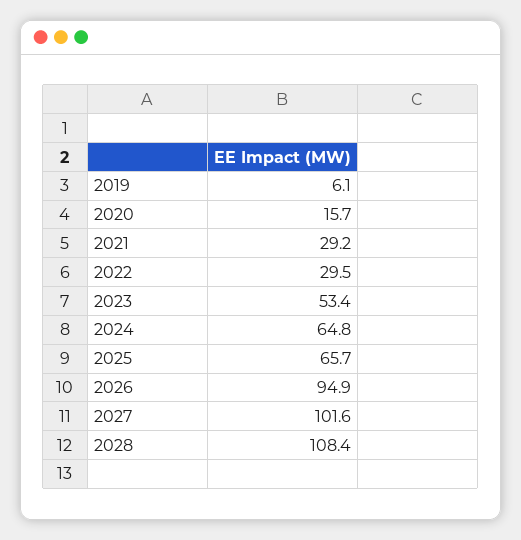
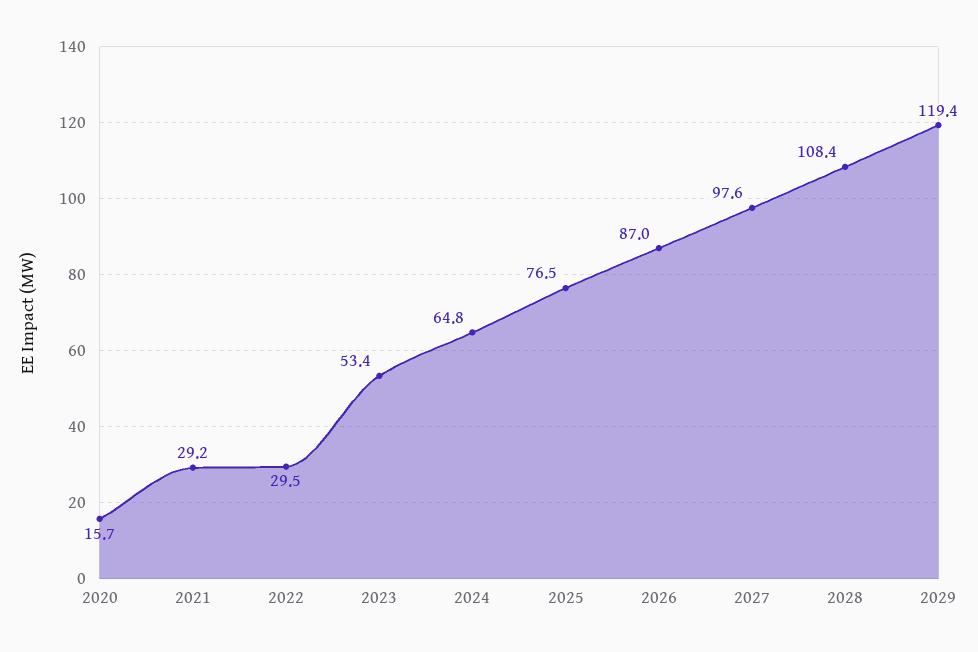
2019: 6.1 -> none
2025: 65.7 -> 76.5
2026: 94.9 -> 87
2027: 101.6 -> 97.6
2029: none -> 119.4

